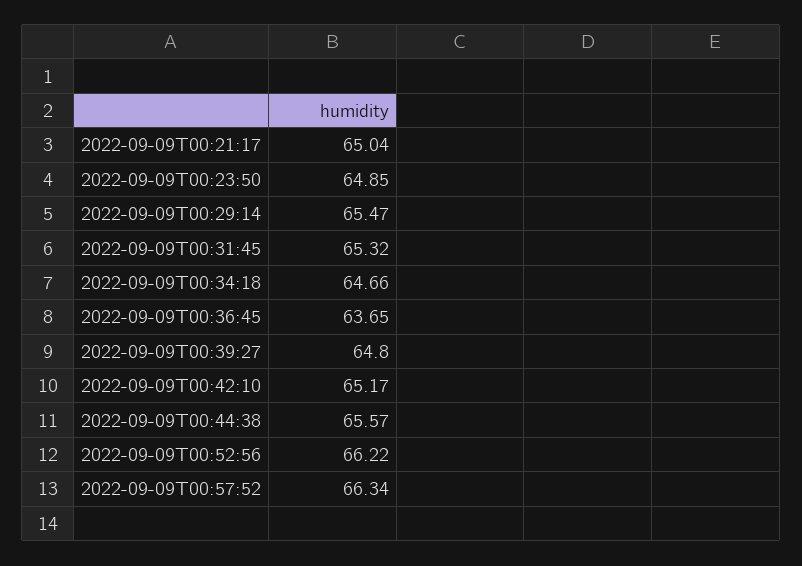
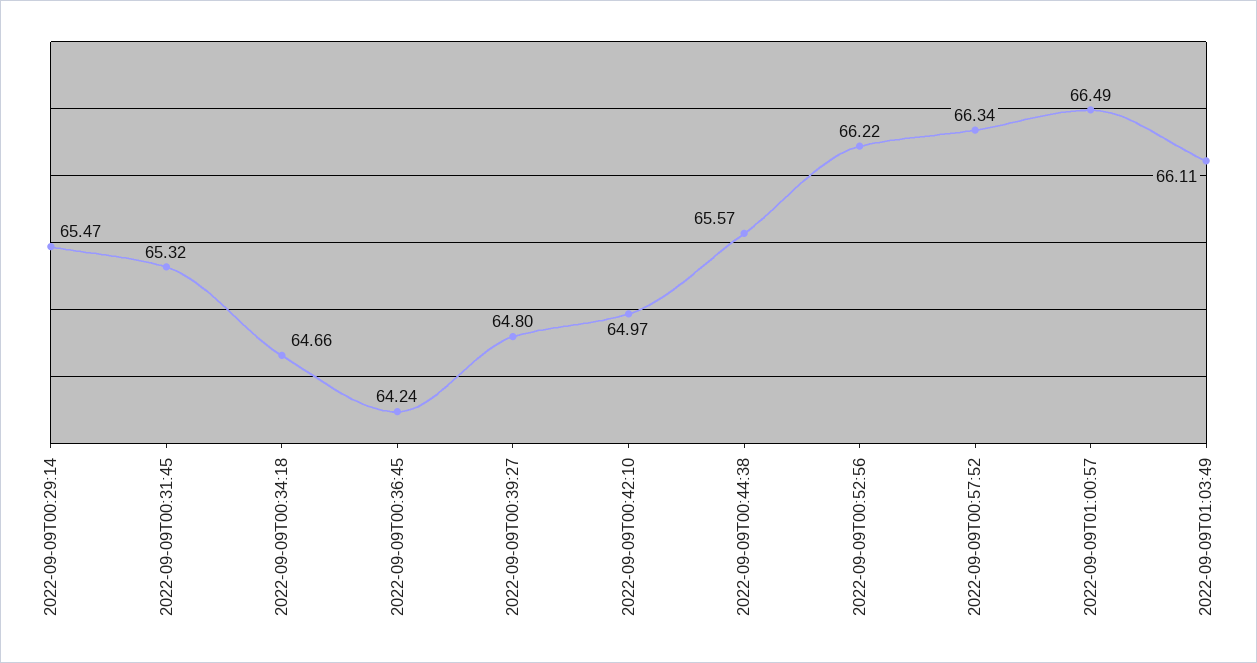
2022-09-09T00:21:17: 65.04 -> none
2022-09-09T00:23:50: 64.85 -> none
2022-09-09T00:36:45: 63.65 -> 64.24
2022-09-09T00:42:10: 65.17 -> 64.97
2022-09-09T01:00:57: none -> 66.49
2022-09-09T01:03:49: none -> 66.11

